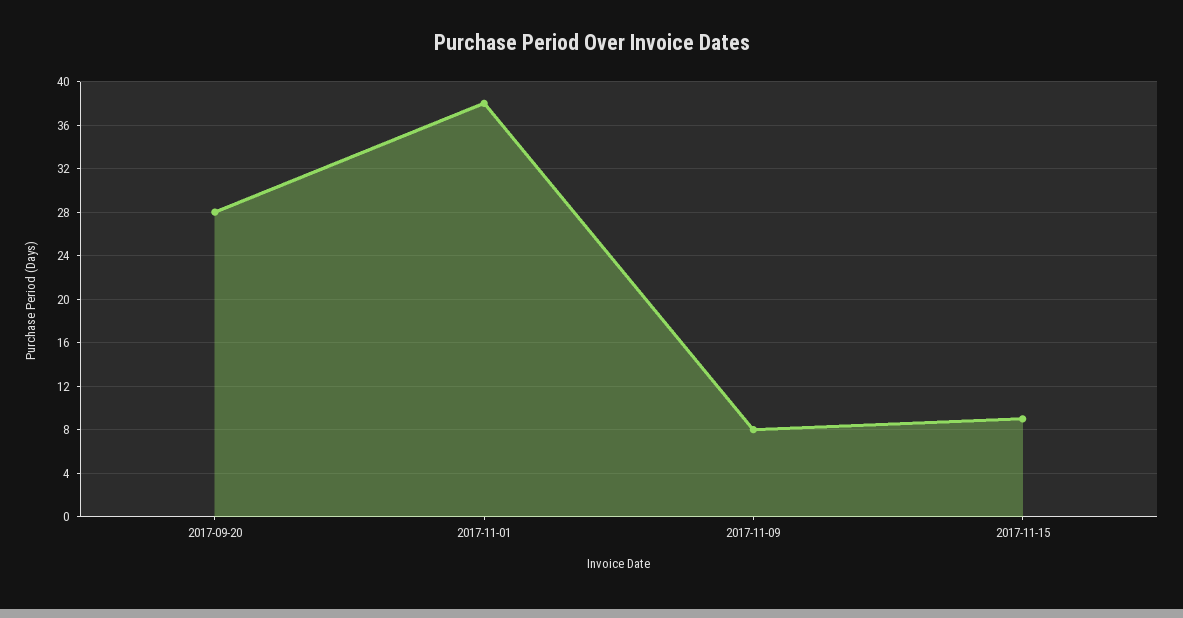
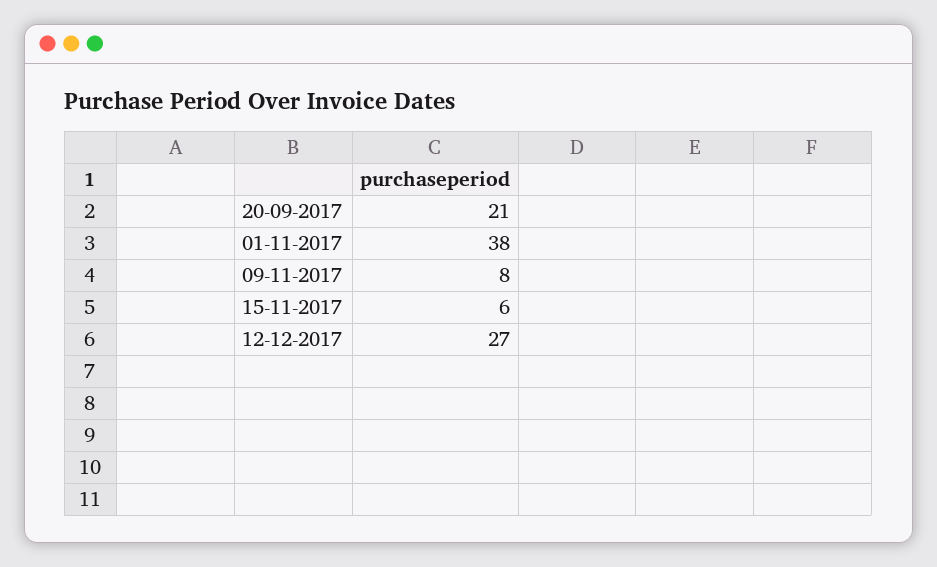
2017-09-20: 28 -> 21
2017-11-15: 9 -> 6
12-12-2017: none -> 27

